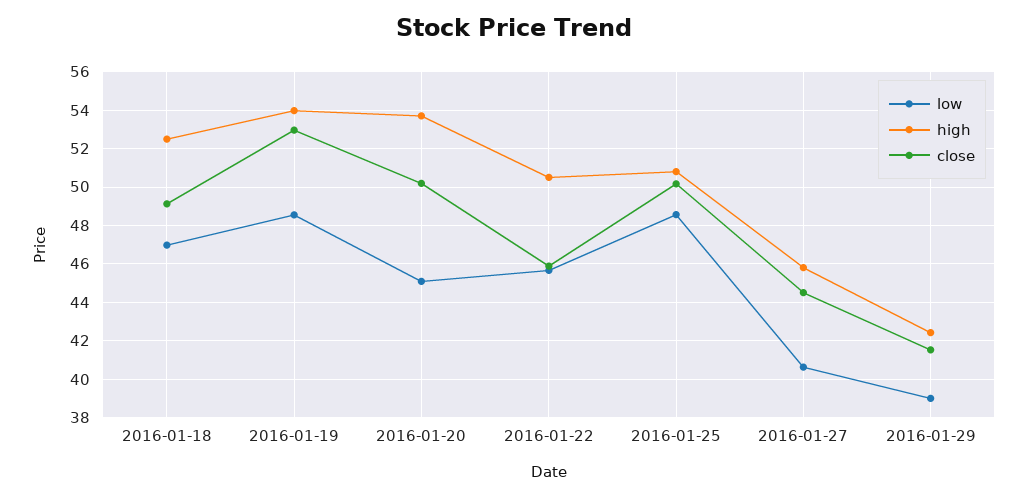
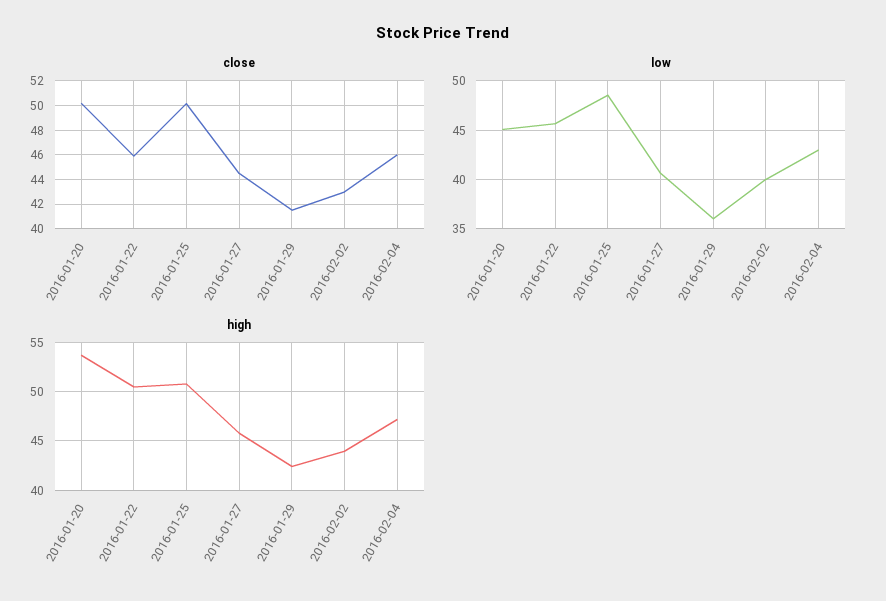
low, 2016-01-18: 47 -> none
high, 2016-01-18: 52.5 -> none
close, 2016-01-18: 49 -> none
low, 2016-01-19: 48.5 -> none
high, 2016-01-19: 54 -> none
close, 2016-01-19: 53 -> none
low, 2016-01-29: 39 -> 36
close, 2016-02-02: none -> 43
close, 2016-02-04: none -> 46
low, 2016-02-02: none -> 40
low, 2016-02-04: none -> 43
high, 2016-02-02: none -> 44
high, 2016-02-04: none -> 47

